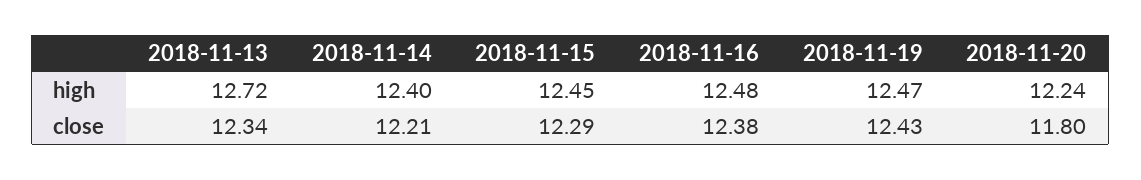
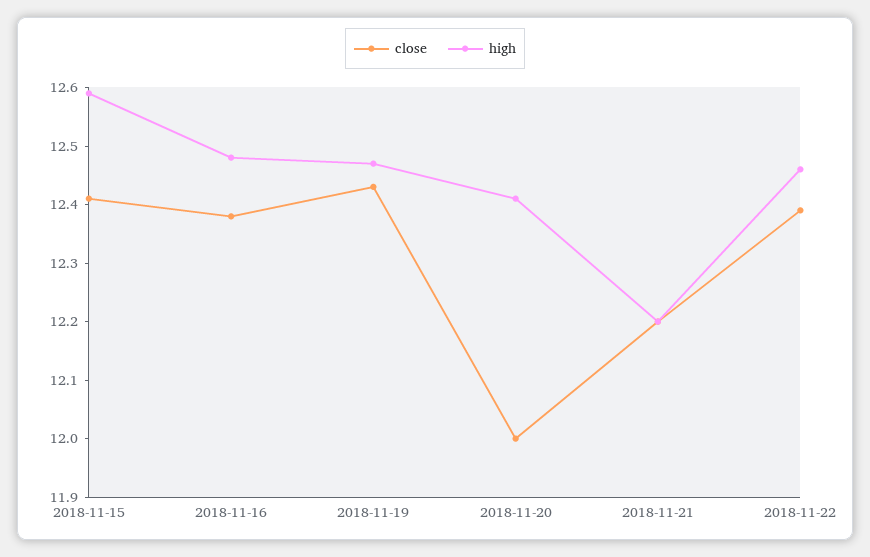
high, 2018-11-13: 12.72 -> none
high, 2018-11-14: 12.4 -> none
high, 2018-11-15: 12.45 -> 12.6
high, 2018-11-20: 12.24 -> 12.4
close, 2018-11-13: 12.34 -> none
close, 2018-11-14: 12.21 -> none
close, 2018-11-15: 12.29 -> 12.4
close, 2018-11-20: 11.8 -> 12
close, 2018-11-21: none -> 12.2
high, 2018-11-21: none -> 12.2
close, 2018-11-22: none -> 12.4
high, 2018-11-22: none -> 12.45

